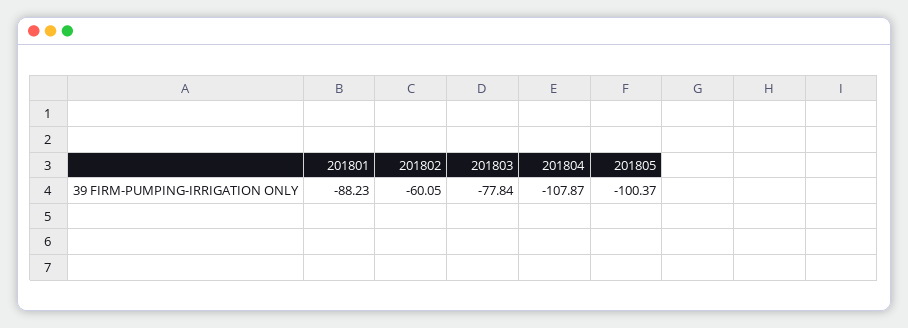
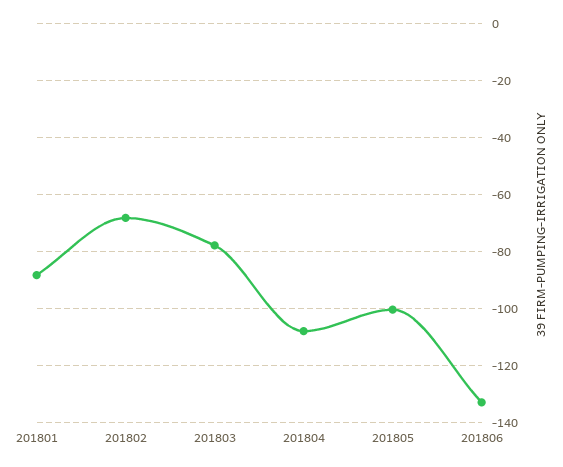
201802: -60.05 -> -67.5
201806: none -> -132.5

